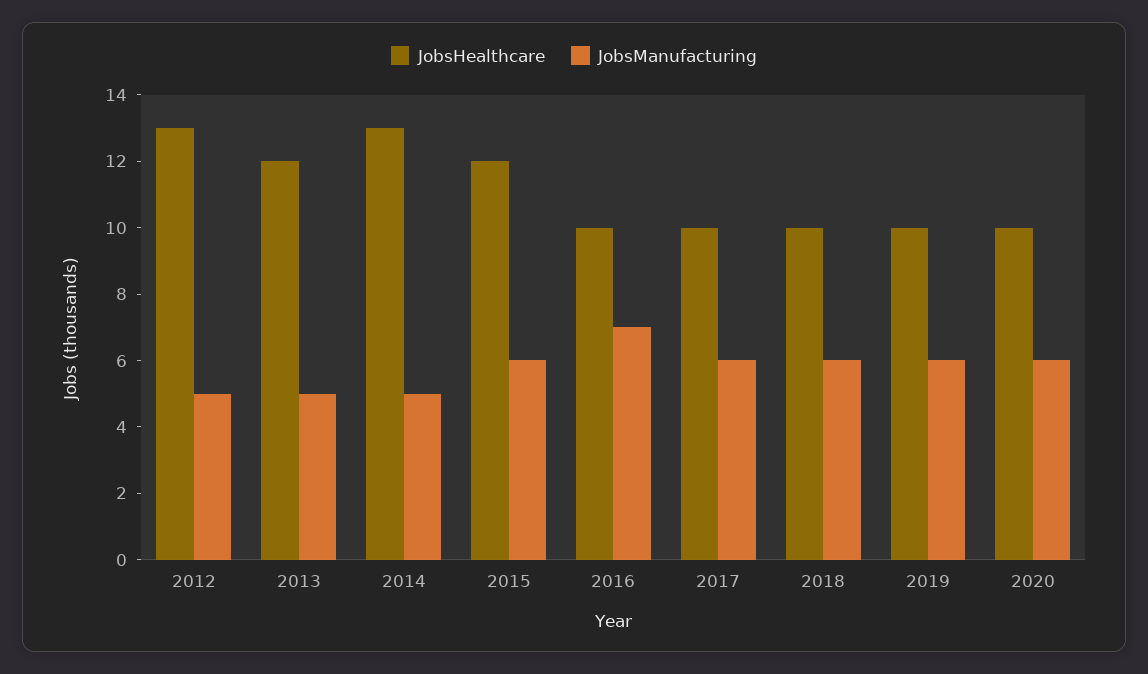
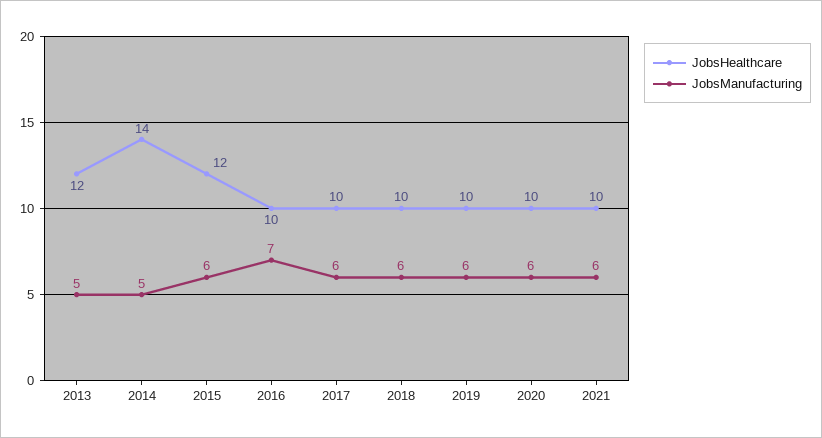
JobsHealthcare, 2012: 13 -> none
JobsManufacturing, 2012: 5 -> none
JobsHealthcare, 2014: 13 -> 14
JobsHealthcare, 2021: none -> 10
JobsManufacturing, 2021: none -> 6

